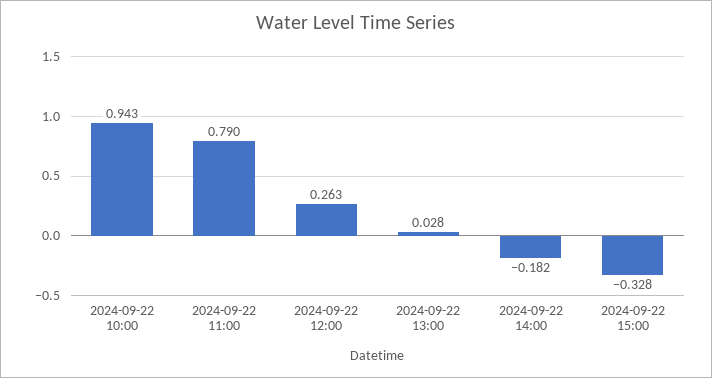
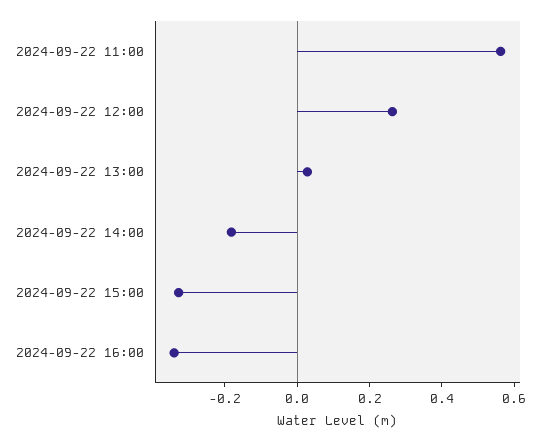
2024-09-22 10:00: 0.943 -> none
2024-09-22 11:00: 0.79 -> 0.55
2024-09-22 16:00: none -> -0.35

